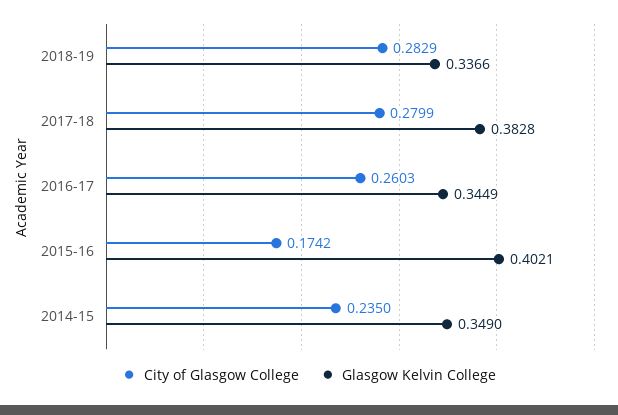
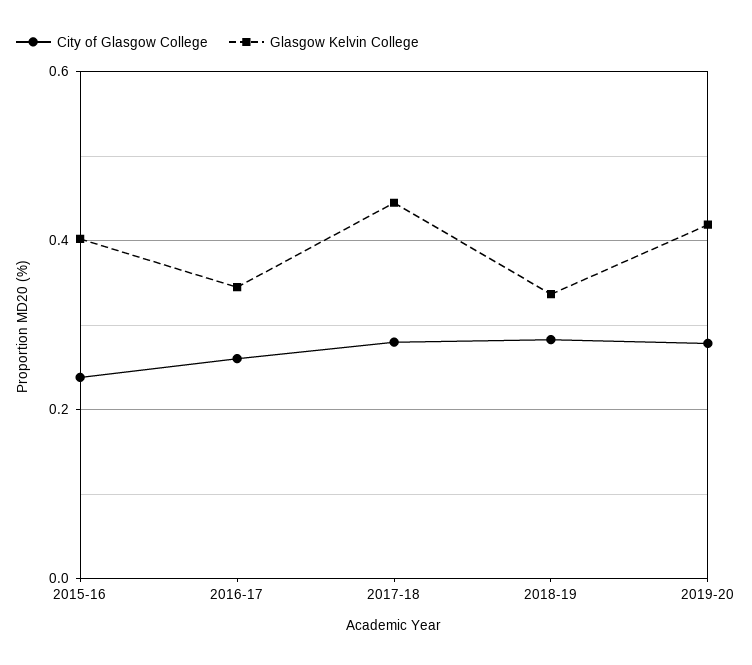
Glasgow Kelvin College, 2017-18: 0.3828 -> 0.44
City of Glasgow College, 2015-16: 0.1742 -> 0.24
City of Glasgow College, 2014-15: 0.235 -> none
Glasgow Kelvin College, 2014-15: 0.349 -> none
City of Glasgow College, 2019-20: none -> 0.28
Glasgow Kelvin College, 2019-20: none -> 0.42

